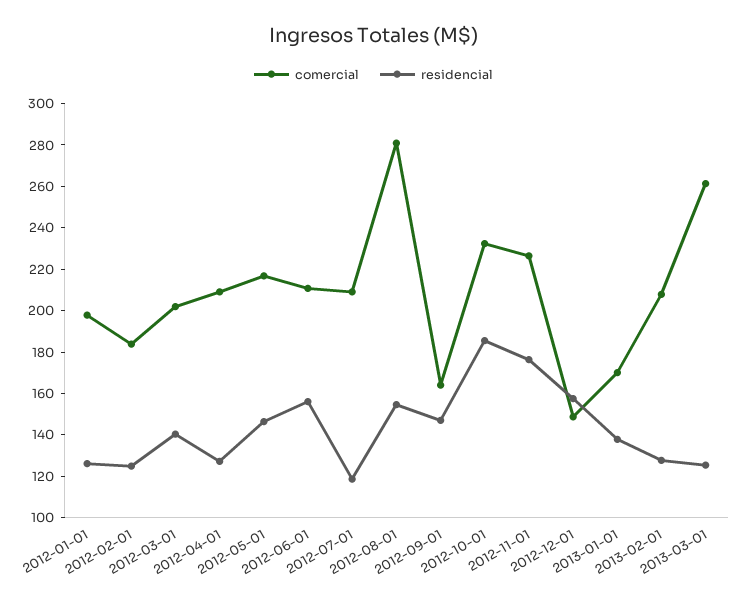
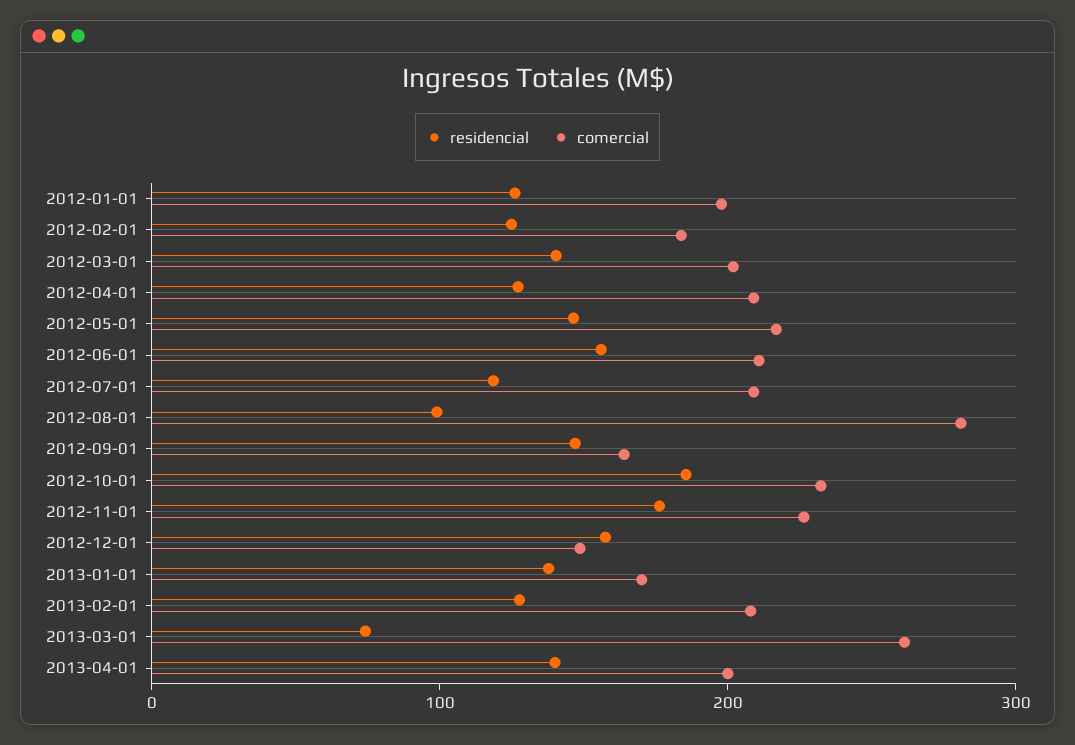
residencial, 2012-08-01: 155 -> 100
residencial, 2013-03-01: 125 -> 80
residencial, 2013-04-01: none -> 140
comercial, 2013-04-01: none -> 200

